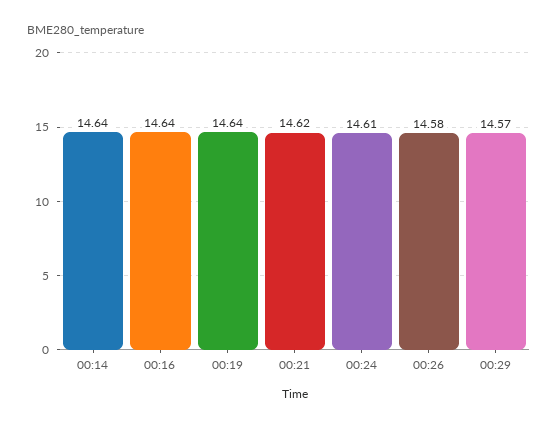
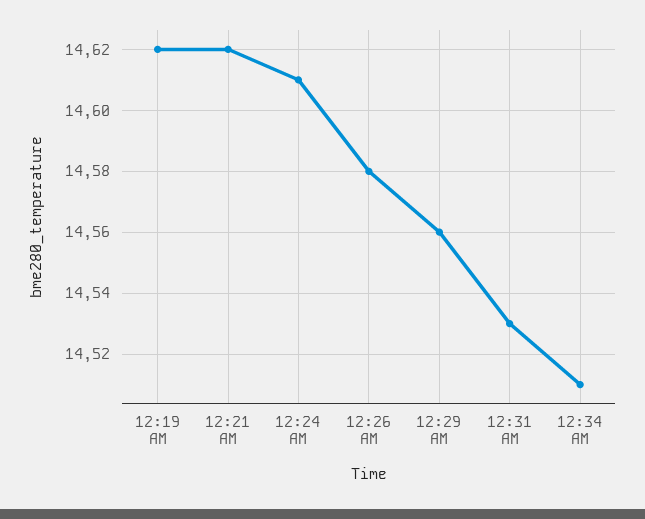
00:14: 14.64 -> none
00:16: 14.64 -> none
00:19: 14.64 -> 14.62
00:29: 14.57 -> 14.56
12:31 AM: none -> 14.53
12:34 AM: none -> 14.51

